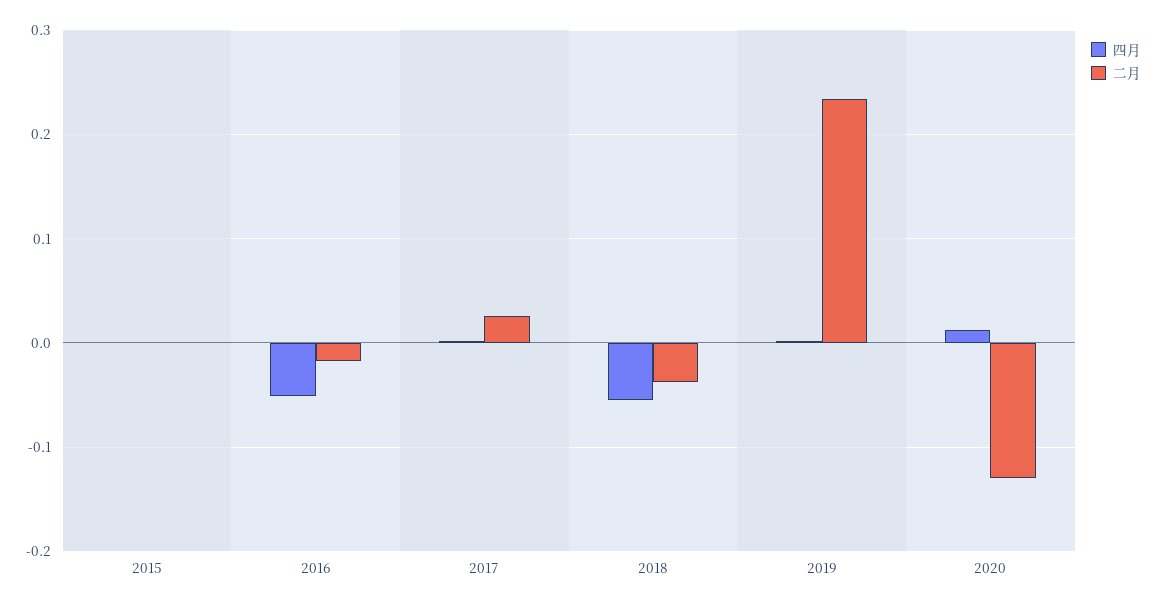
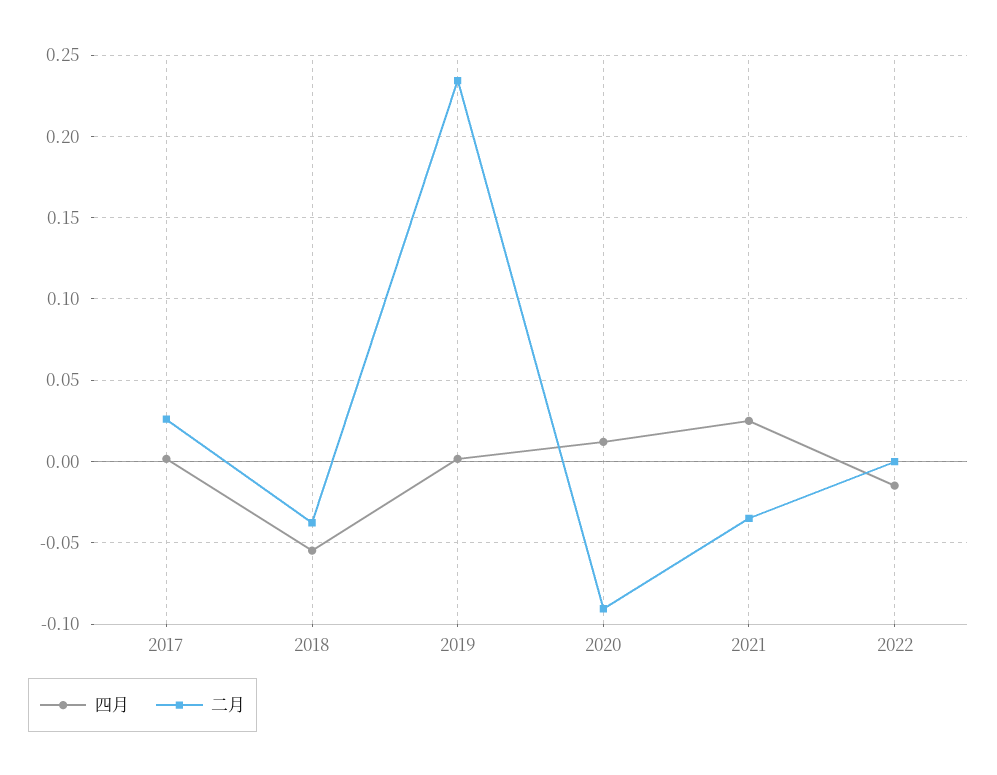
四月, 2015: 0 -> none
二月, 2015: 0 -> none
四月, 2016: -0.05 -> none
二月, 2016: -0.02 -> none
二月, 2020: -0.13 -> -0.09
四月, 2021: none -> 0.025
二月, 2021: none -> -0.035
四月, 2022: none -> -0.015
二月, 2022: none -> 0

